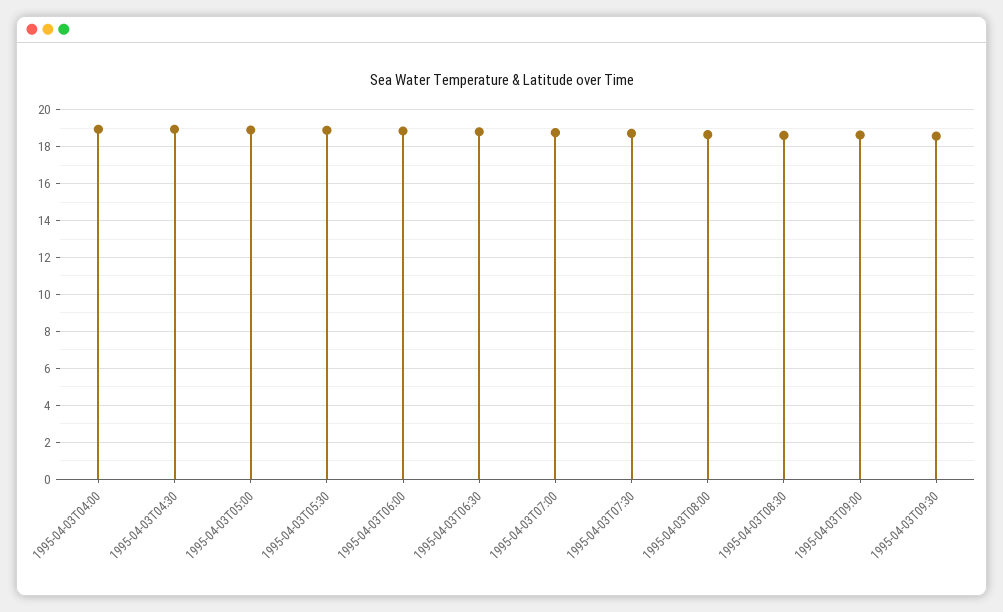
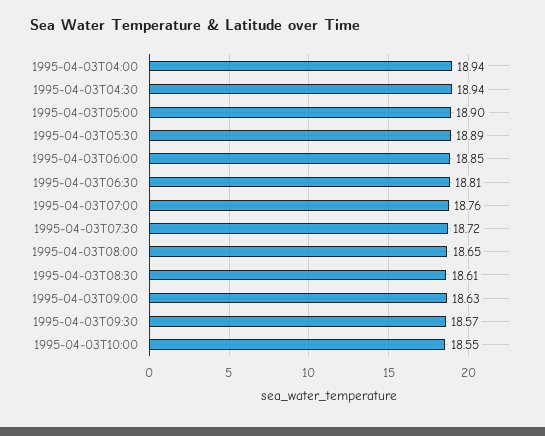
1995-04-03T10:00: none -> 18.55

